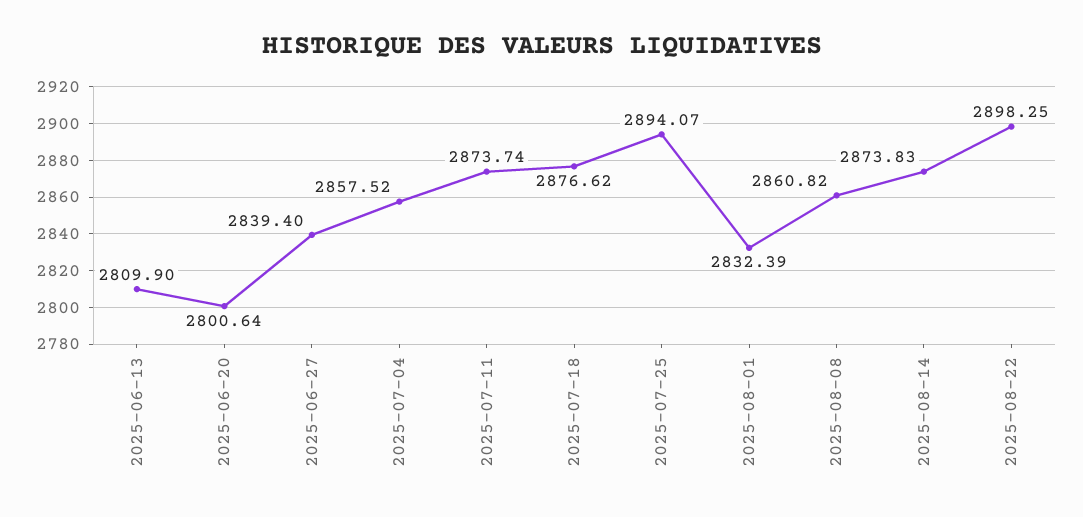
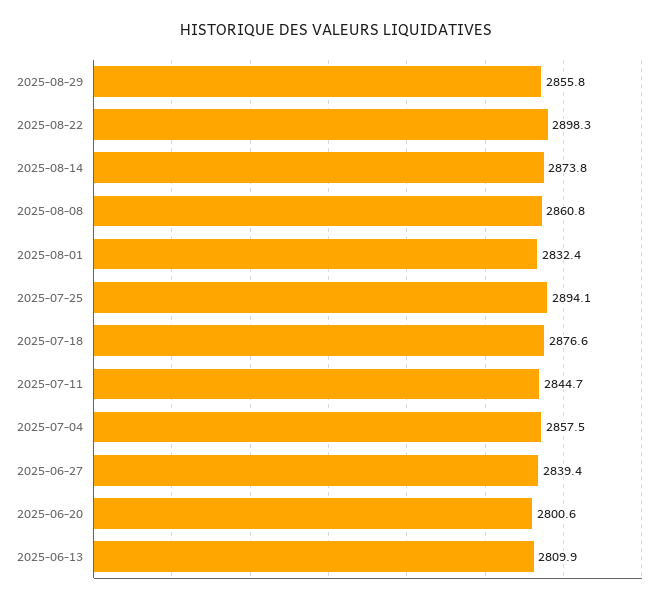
2025-07-11: 2873.74 -> 2844.7
2025-08-29: none -> 2855.8

